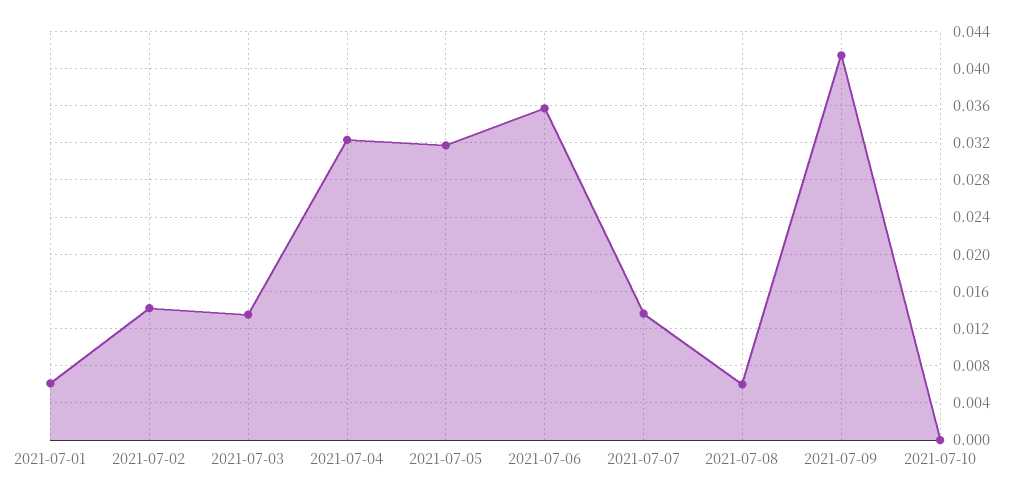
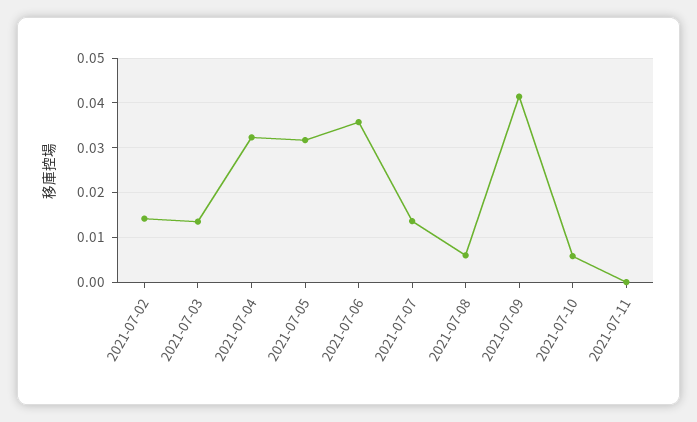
2021-07-01: 0.006 -> none
2021-07-10: 0 -> 0.006
2021-07-11: none -> 0

